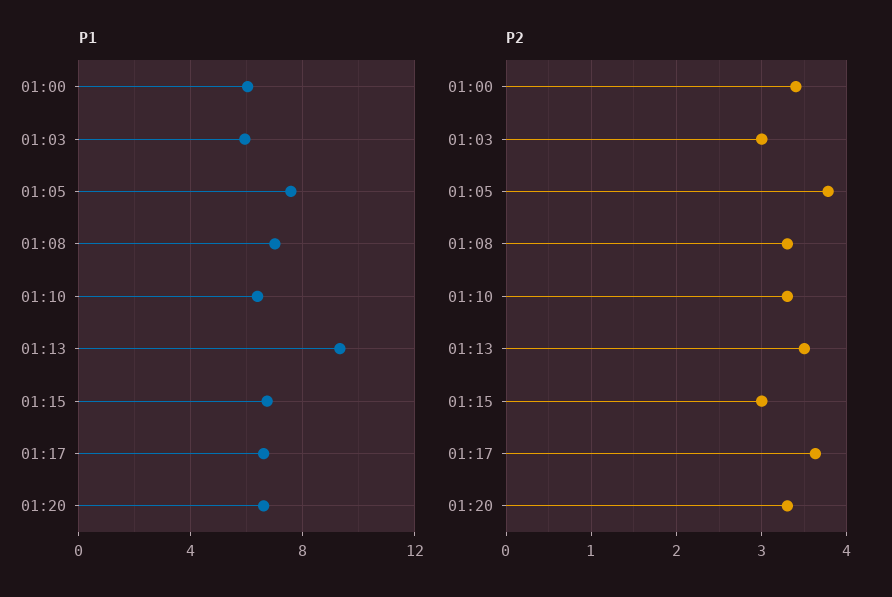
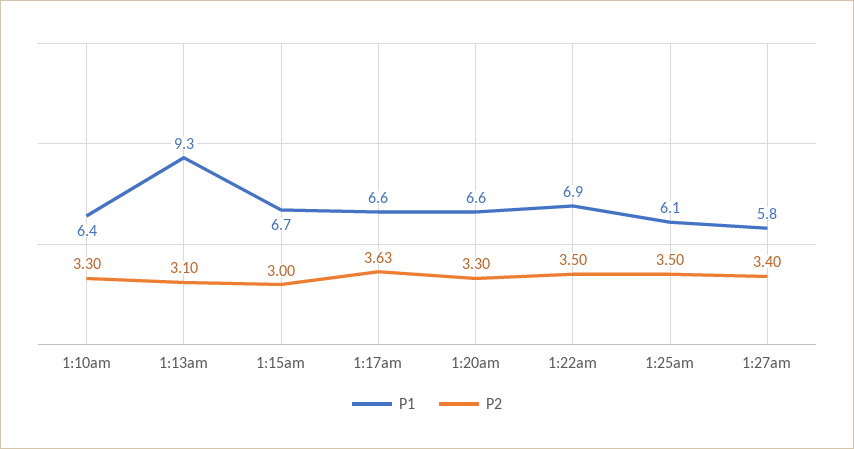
P1, 01:00: 6 -> none
P1, 01:03: 6 -> none
P1, 01:05: 7.5 -> none
P1, 01:08: 7 -> none
P2, 01:00: 3.4 -> none
P2, 01:03: 3 -> none
P2, 01:05: 3.8 -> none
P2, 01:08: 3.3 -> none
P2, 01:13: 3.5 -> 3.1
P1, 1:22am: none -> 6.9
P2, 1:22am: none -> 3.5
P1, 1:25am: none -> 6.1
P2, 1:25am: none -> 3.5
P1, 1:27am: none -> 5.8
P2, 1:27am: none -> 3.4

